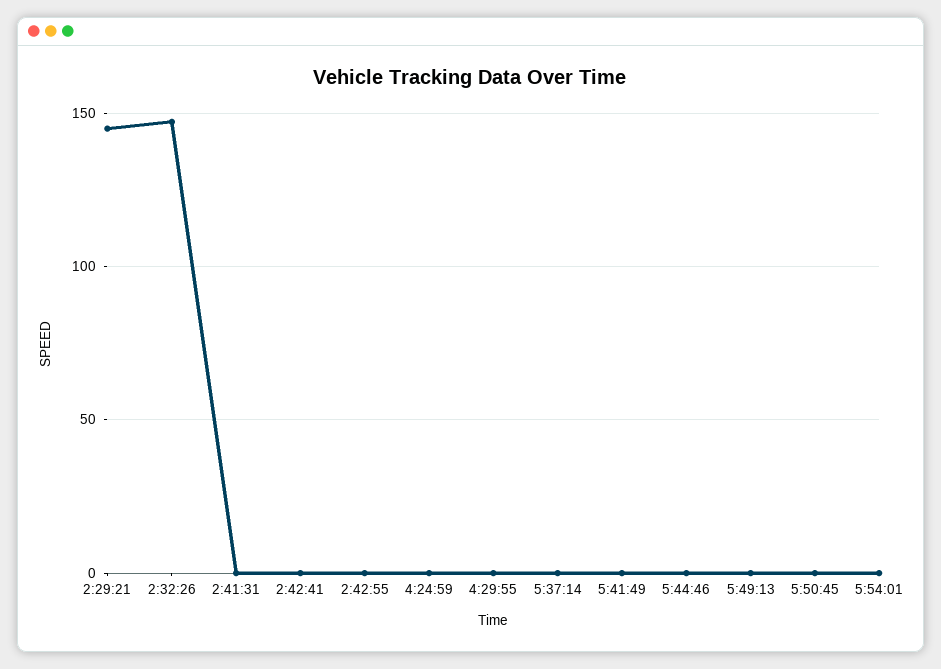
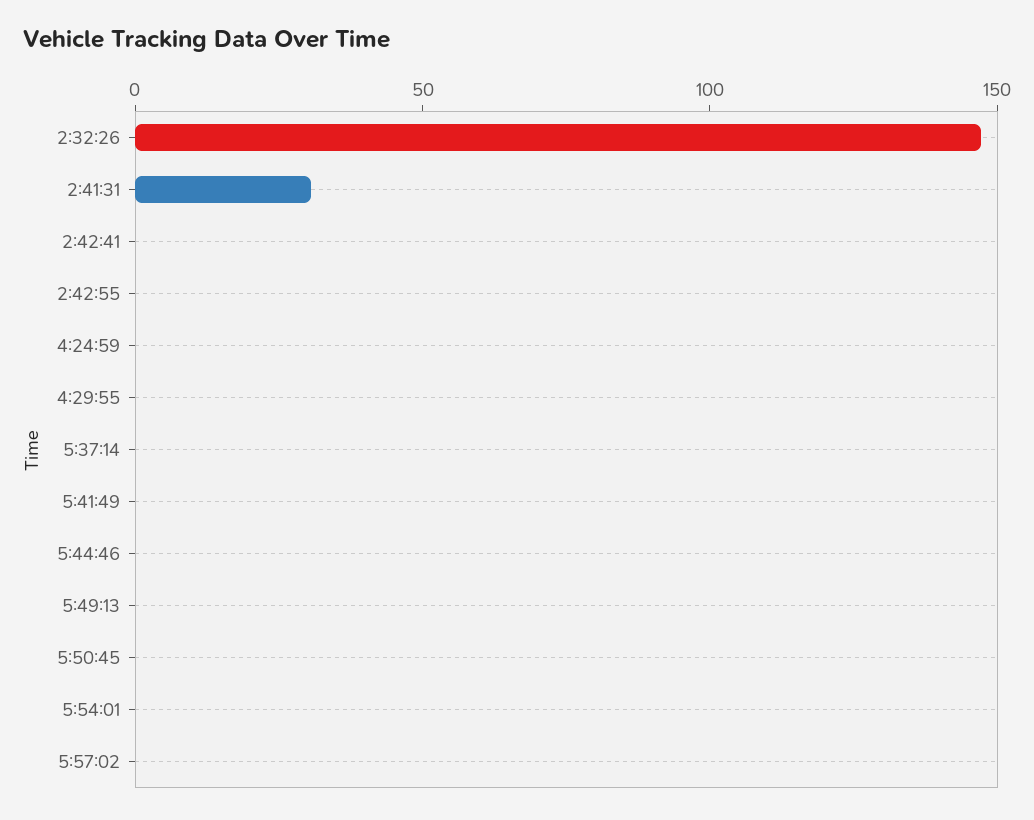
2:29:21: 145 -> none
2:41:31: 0 -> 30
5:57:02: none -> 0

